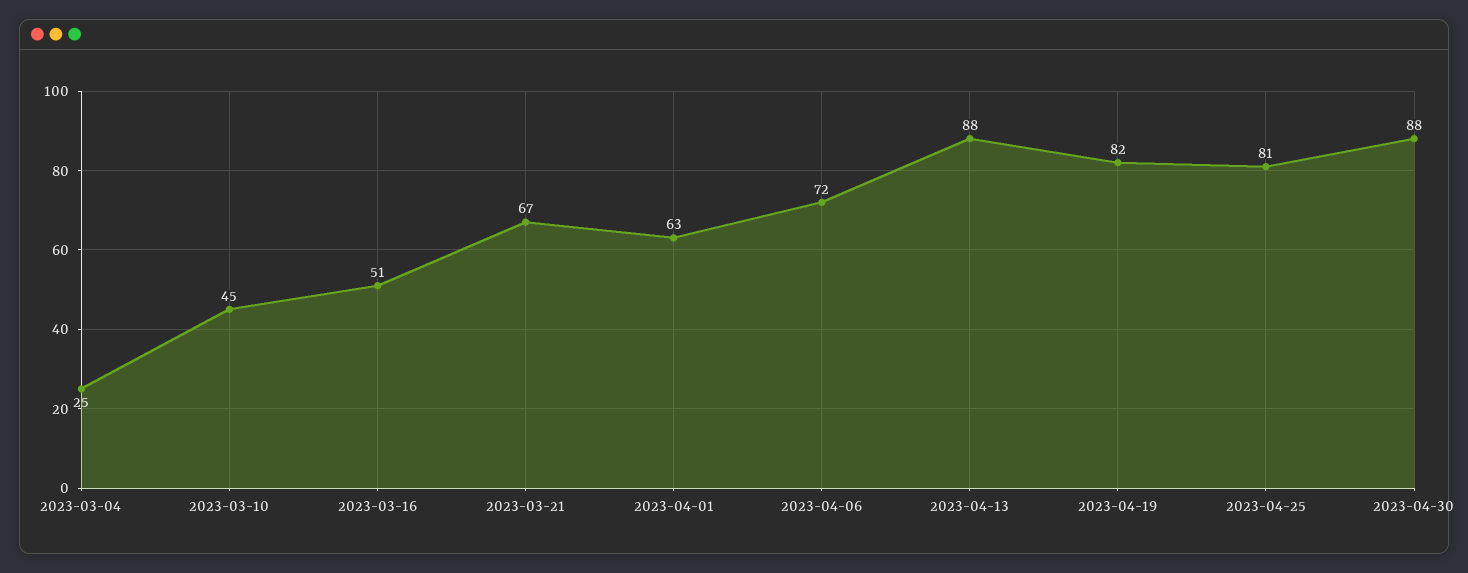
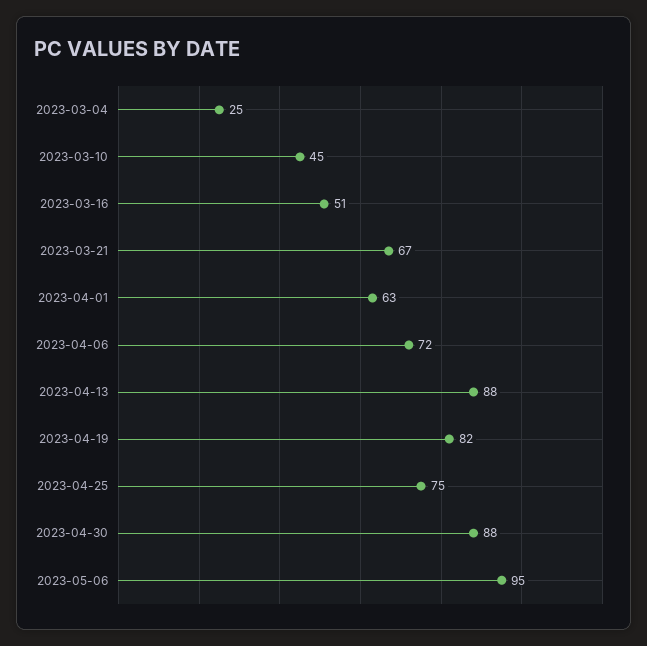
2023-04-25: 81 -> 75
2023-05-06: none -> 95

